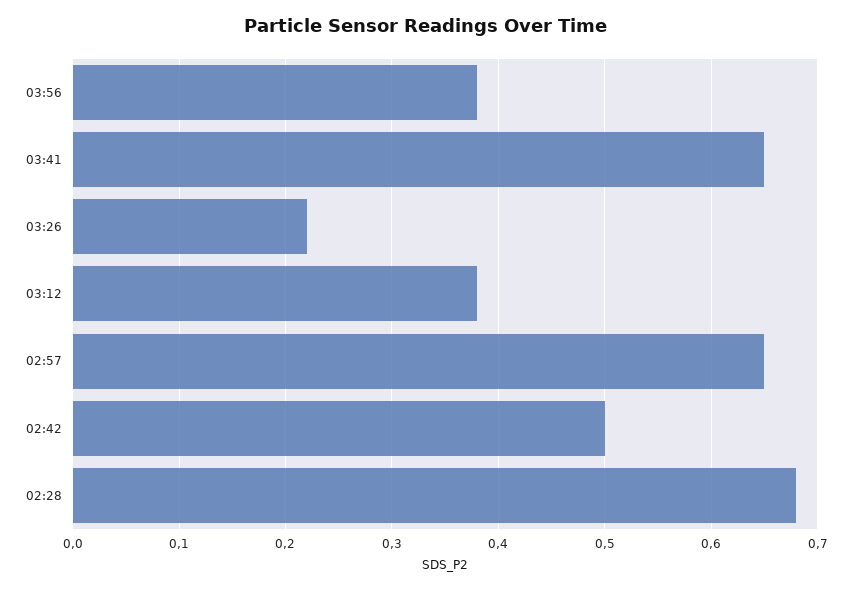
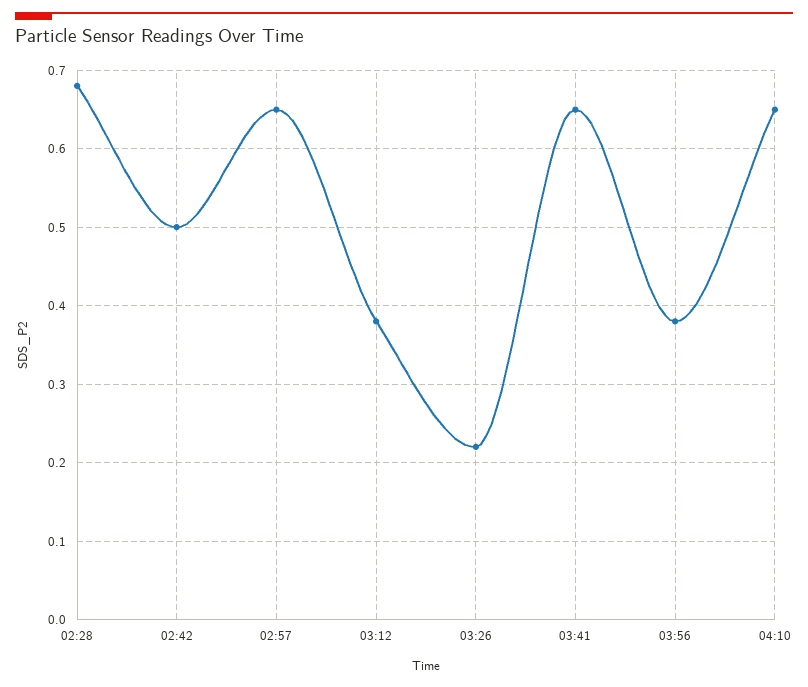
04:10: none -> 0.65

